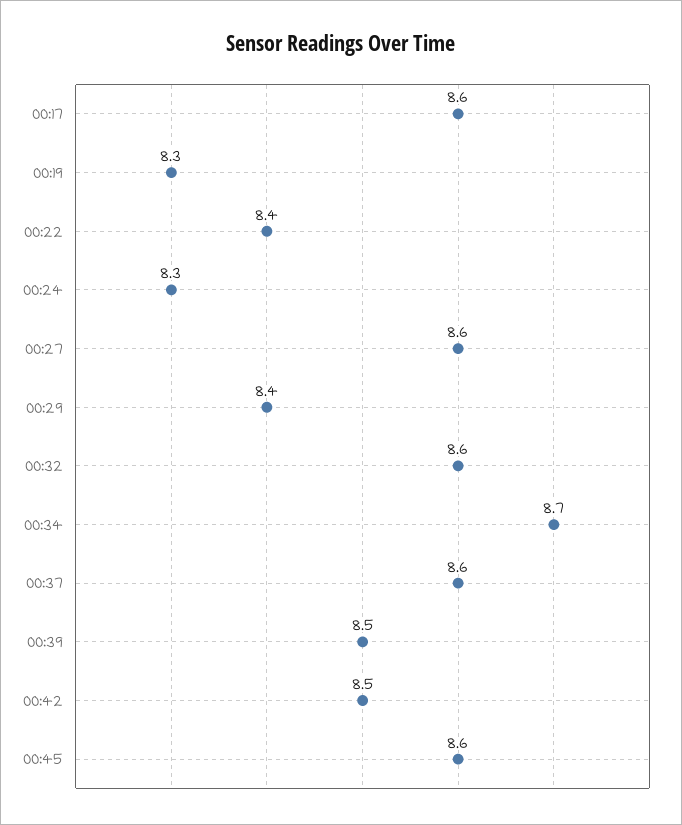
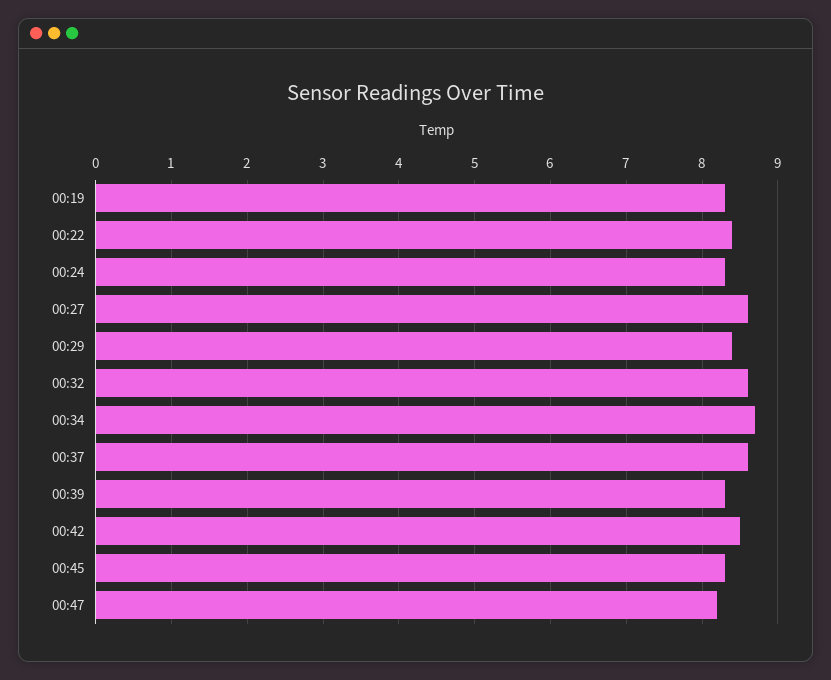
00:17: 8.6 -> none
00:39: 8.5 -> 8.3
00:45: 8.6 -> 8.3
00:47: none -> 8.2

